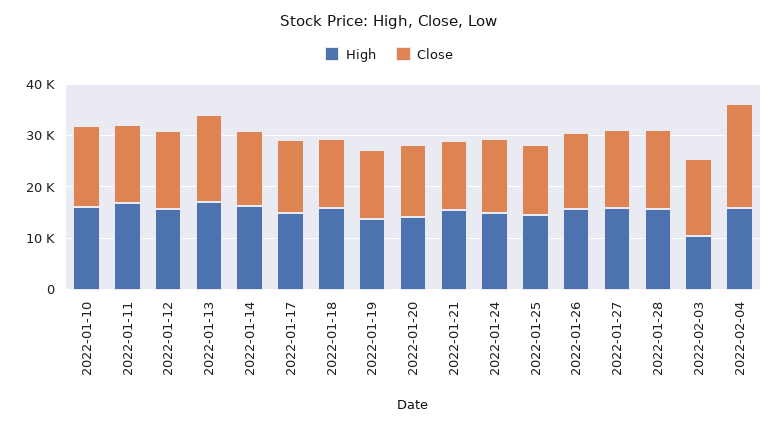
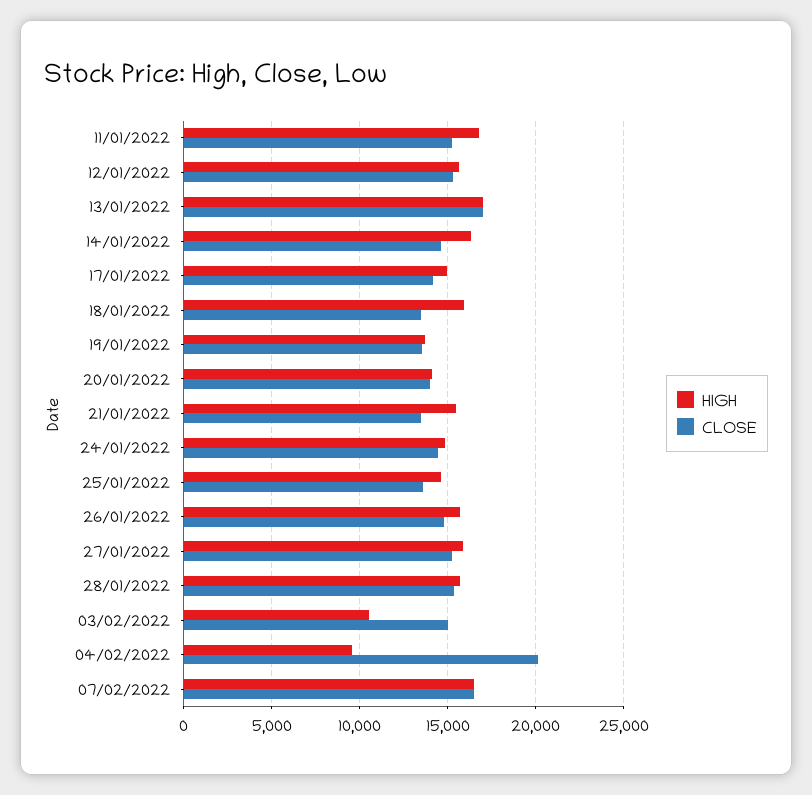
High, 2022-01-10: 16000 -> none
Close, 2022-01-10: 16000 -> none
High, 2022-02-04: 16000 -> 9500
High, 07/02/2022: none -> 16500
Close, 07/02/2022: none -> 16500

